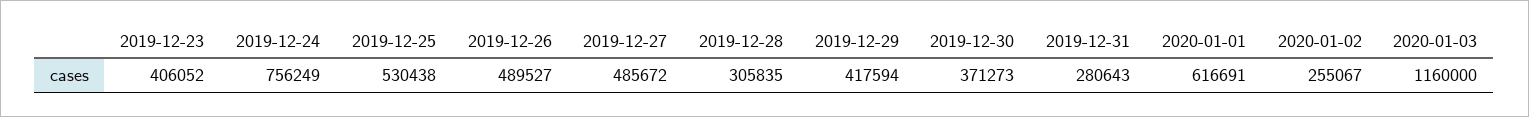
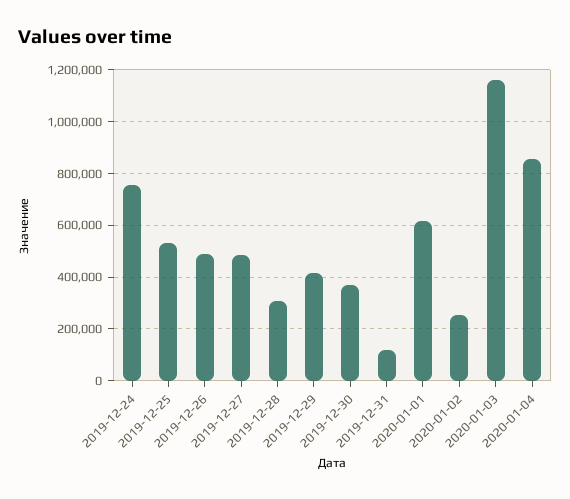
2019-12-23: 406052 -> none
2019-12-31: 280643 -> 125000
2020-01-04: none -> 850000

